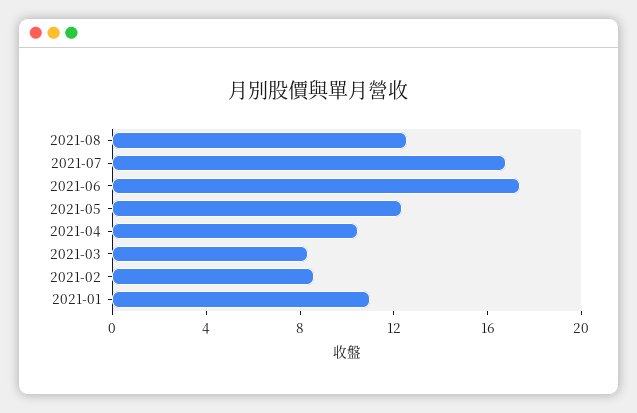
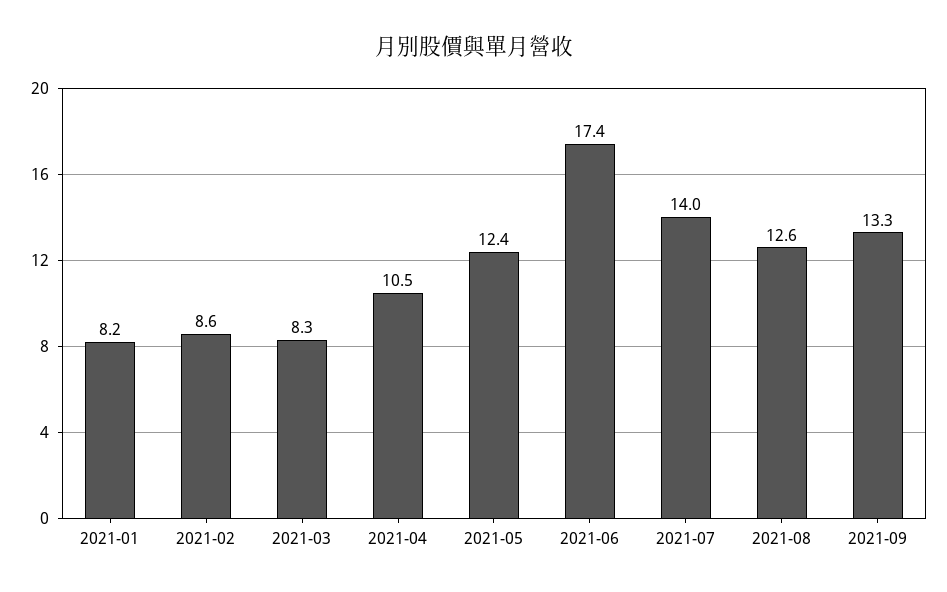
2021-07: 17 -> 14
2021-01: 11 -> 8.2
2021-09: none -> 13.3

